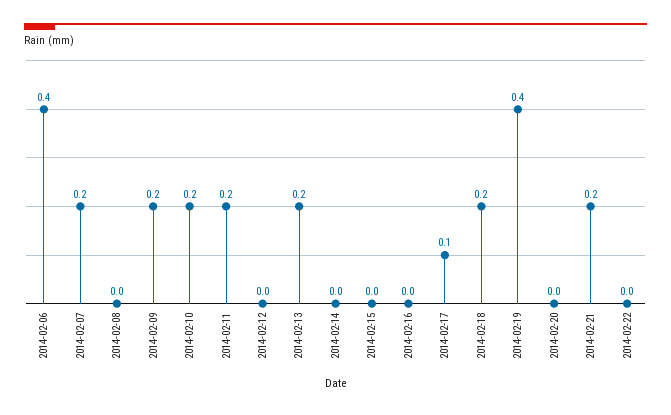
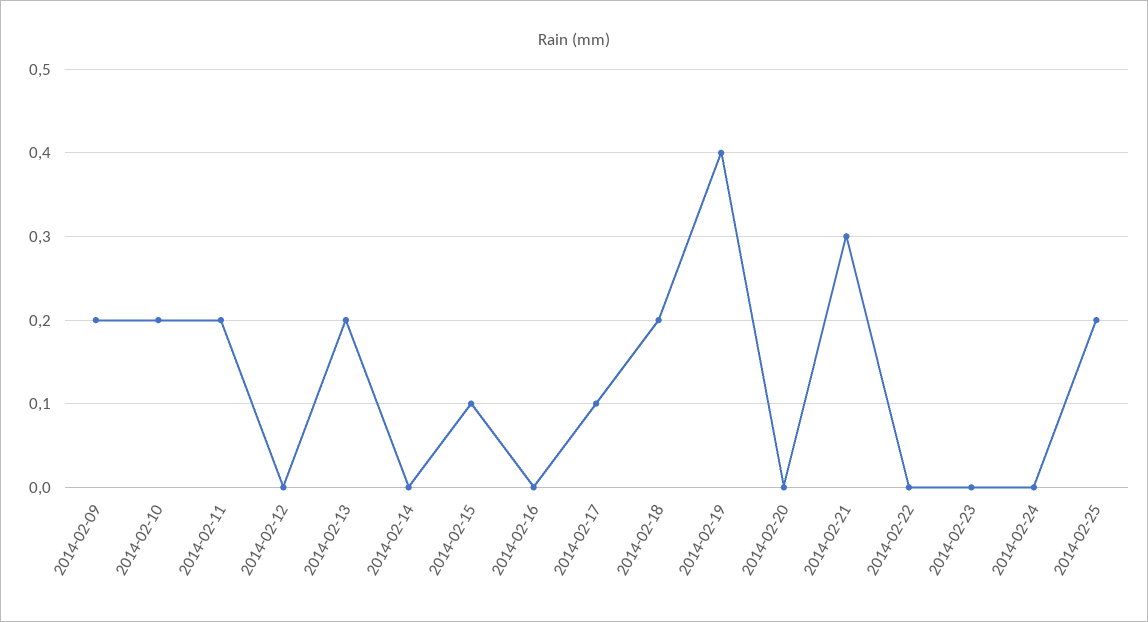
2014-02-06: 0.4 -> none
2014-02-07: 0.2 -> none
2014-02-08: 0 -> none
2014-02-15: 0 -> 0.1
2014-02-21: 0.2 -> 0.3
2014-02-23: none -> 0
2014-02-24: none -> 0
2014-02-25: none -> 0.2

